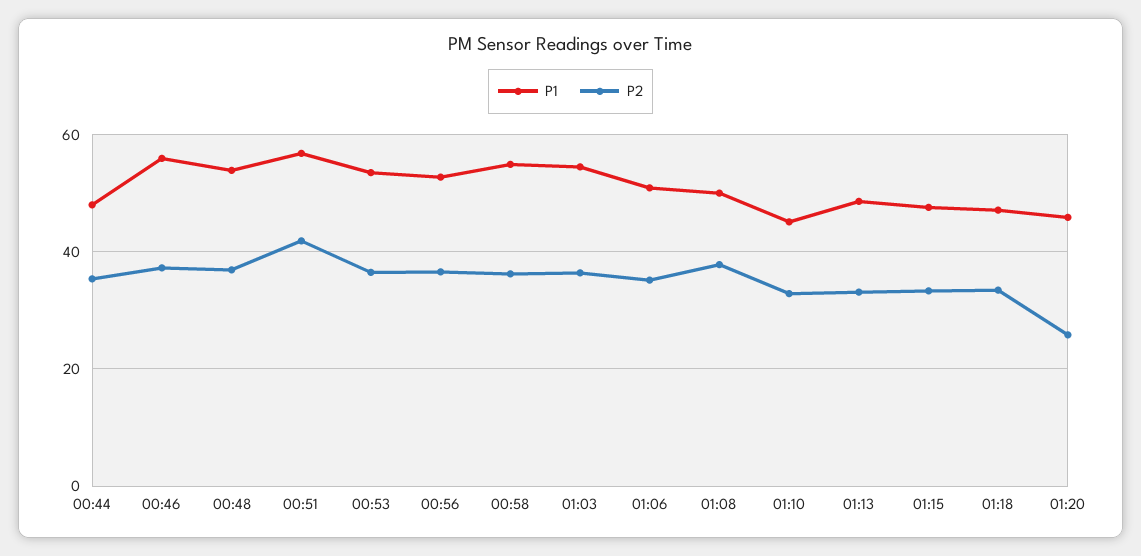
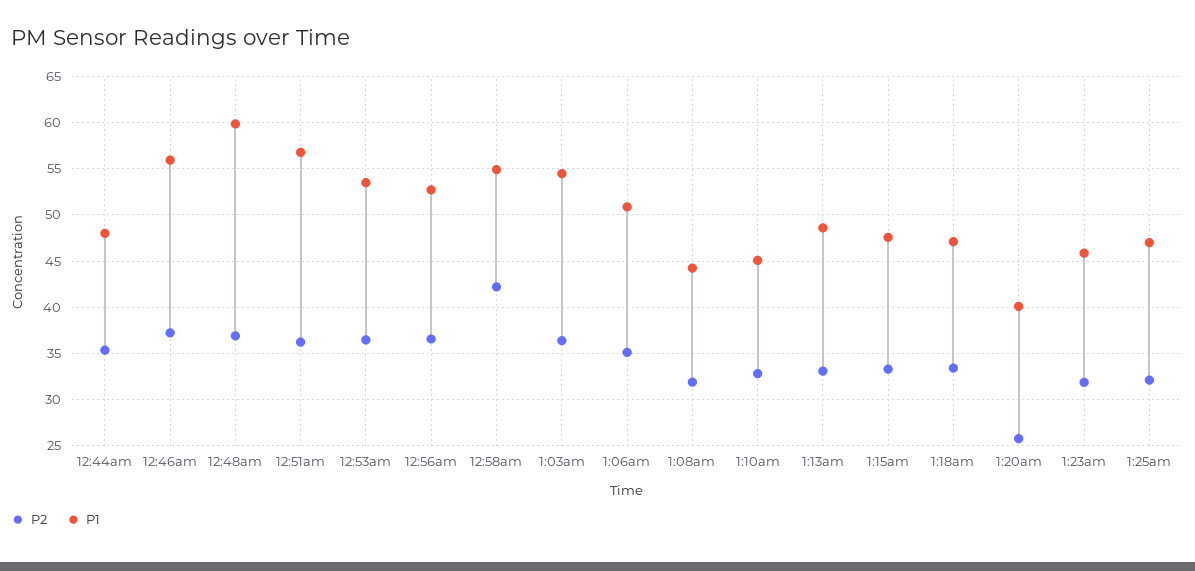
P1, 00:48: 54 -> 60
P2, 00:51: 42 -> 36
P2, 00:58: 36 -> 42
P1, 01:08: 50 -> 44
P2, 01:08: 38 -> 32
P1, 01:20: 46 -> 40
P2, 1:23am: none -> 32
P1, 1:23am: none -> 46
P2, 1:25am: none -> 32
P1, 1:25am: none -> 47

